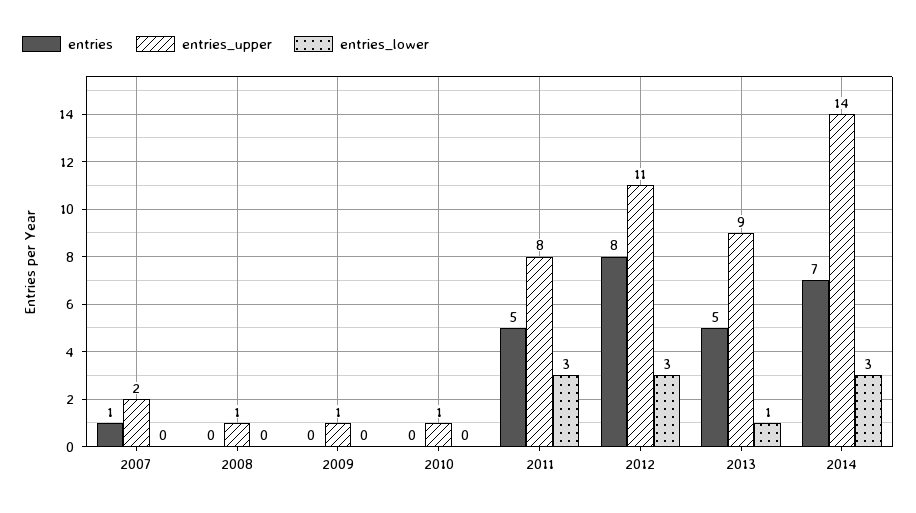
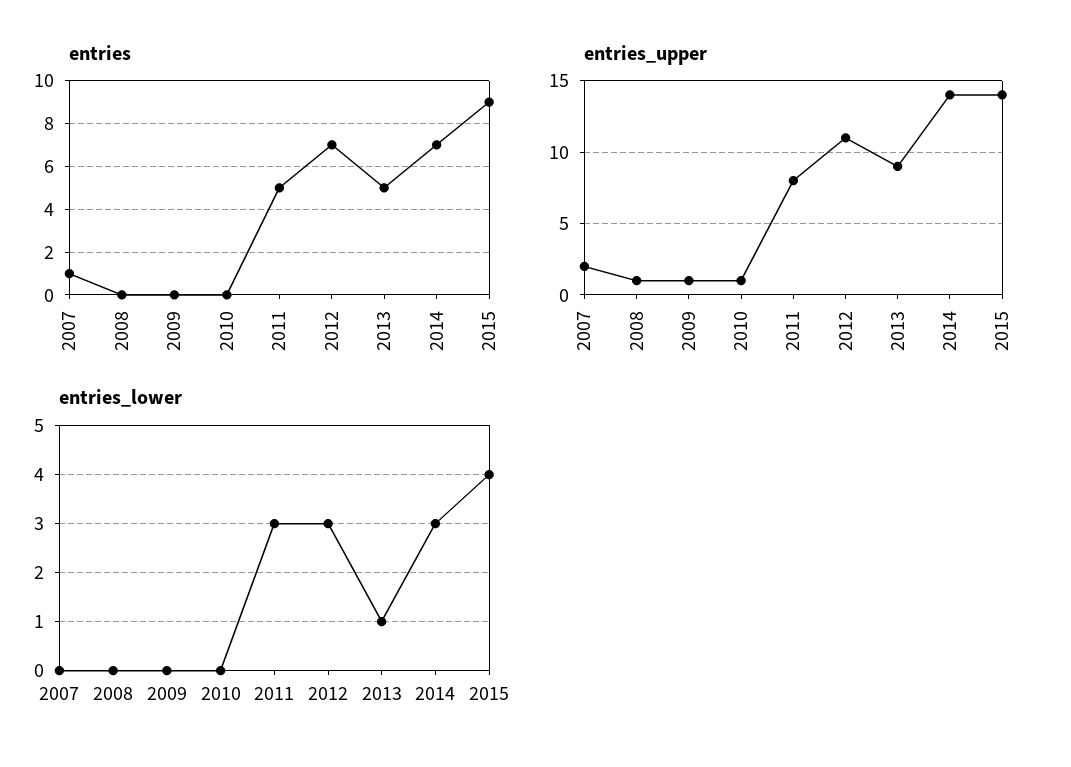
entries, 2012: 8 -> 7
entries, 2015: none -> 9
entries_upper, 2015: none -> 14
entries_lower, 2015: none -> 4

